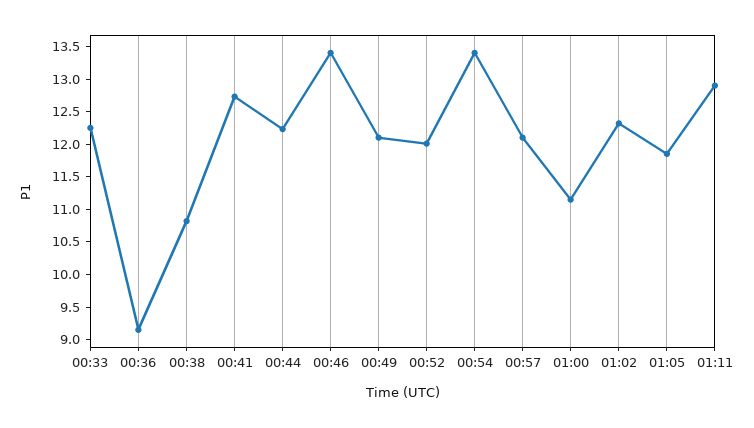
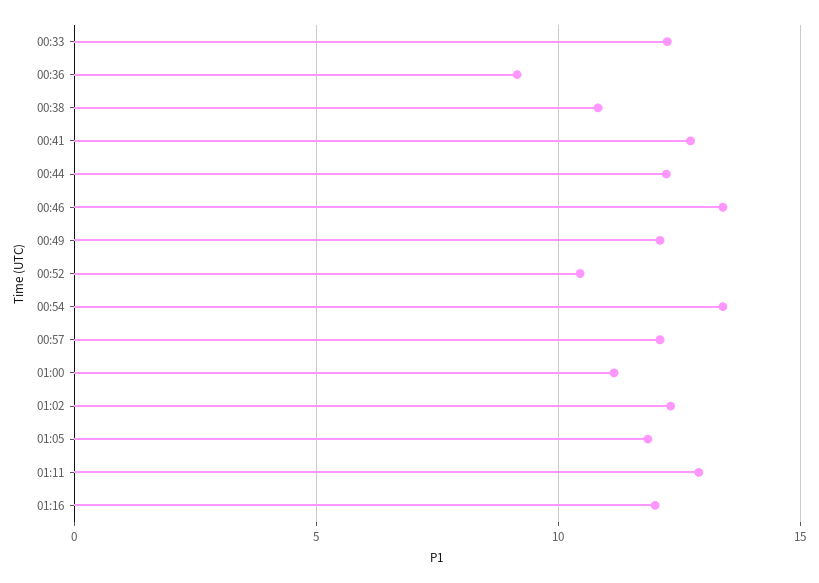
00:52: 12 -> 10.5
01:16: none -> 12

